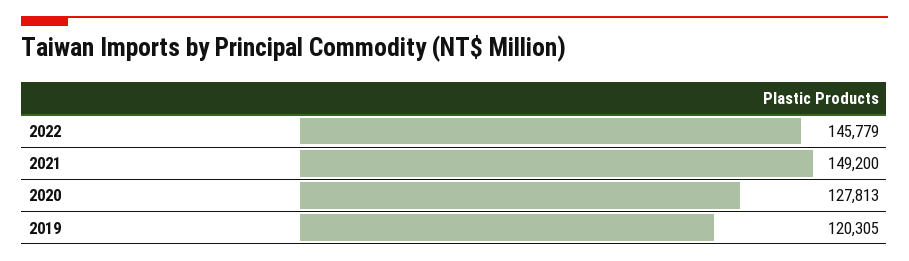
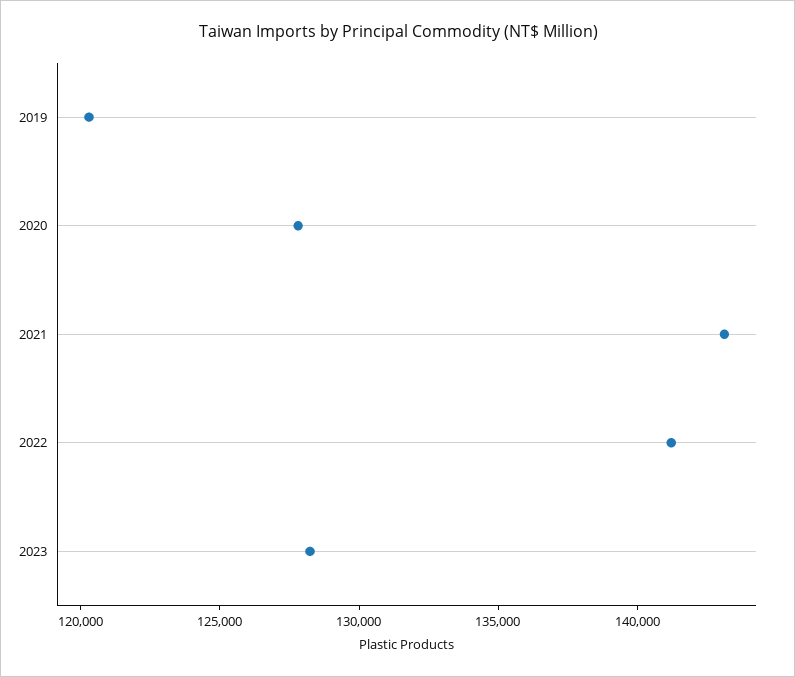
2022: 145779 -> 141000
2021: 149200 -> 143000
2023: none -> 128000

